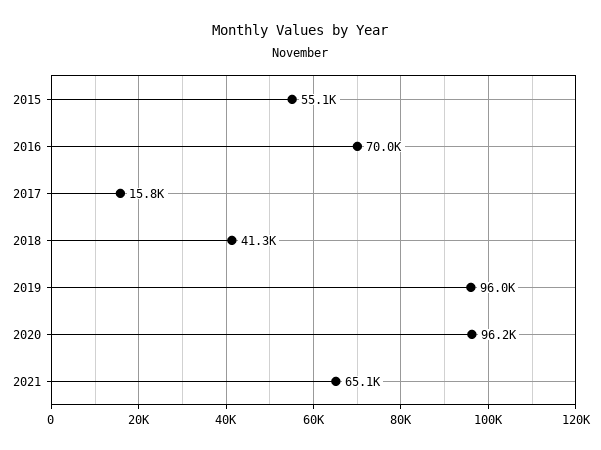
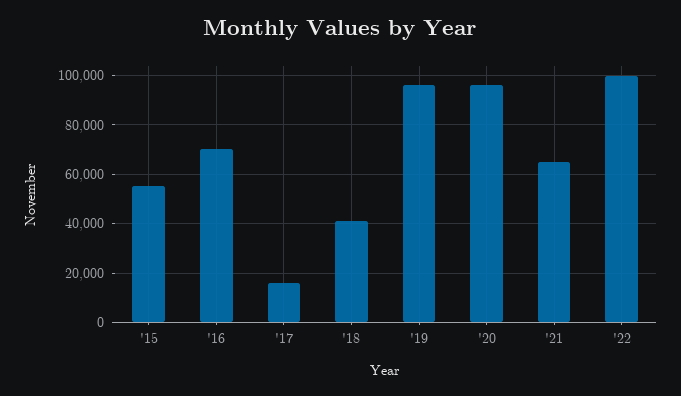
'22: none -> 100000

